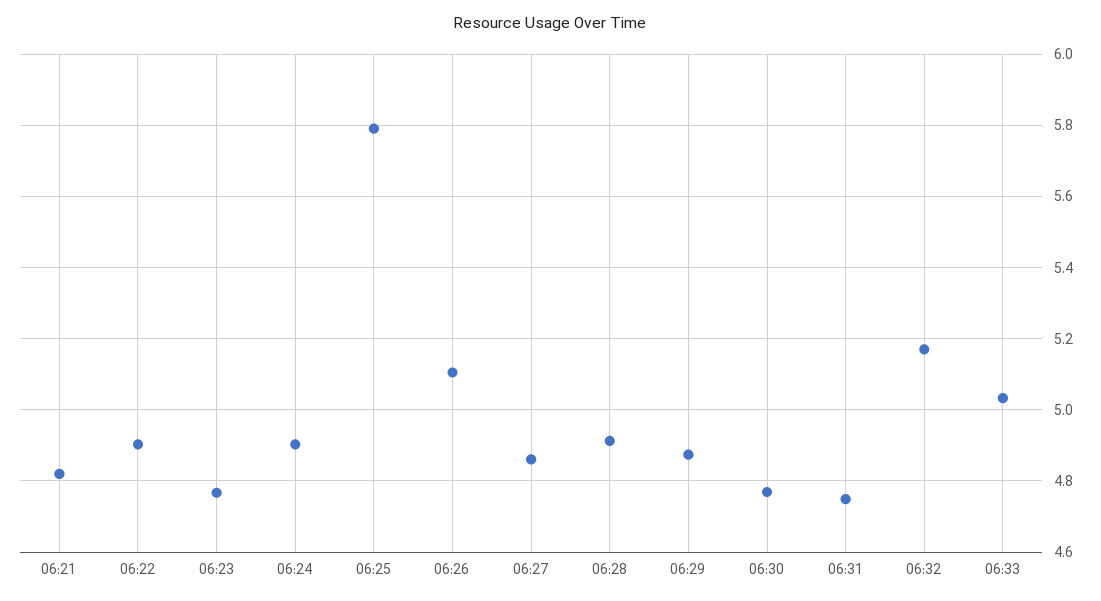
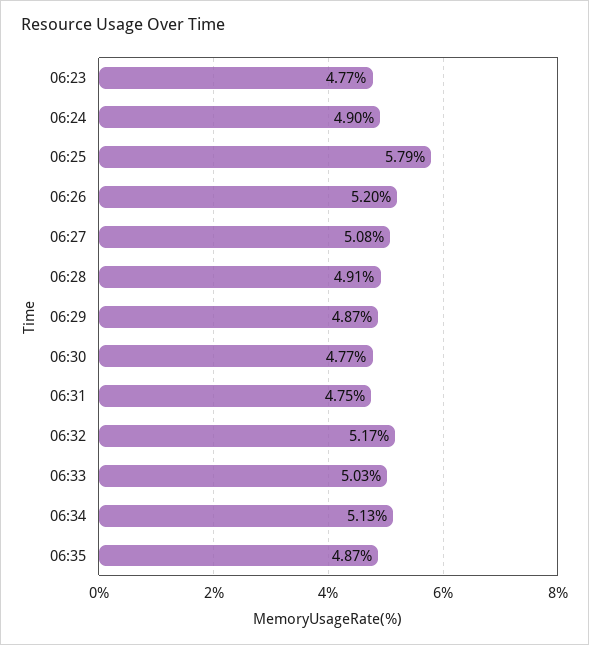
06:21: 4.82 -> none
06:22: 4.9 -> none
06:26: 5.1 -> 5.2
06:27: 4.86 -> 5.08
06:34: none -> 5.13
06:35: none -> 4.87

